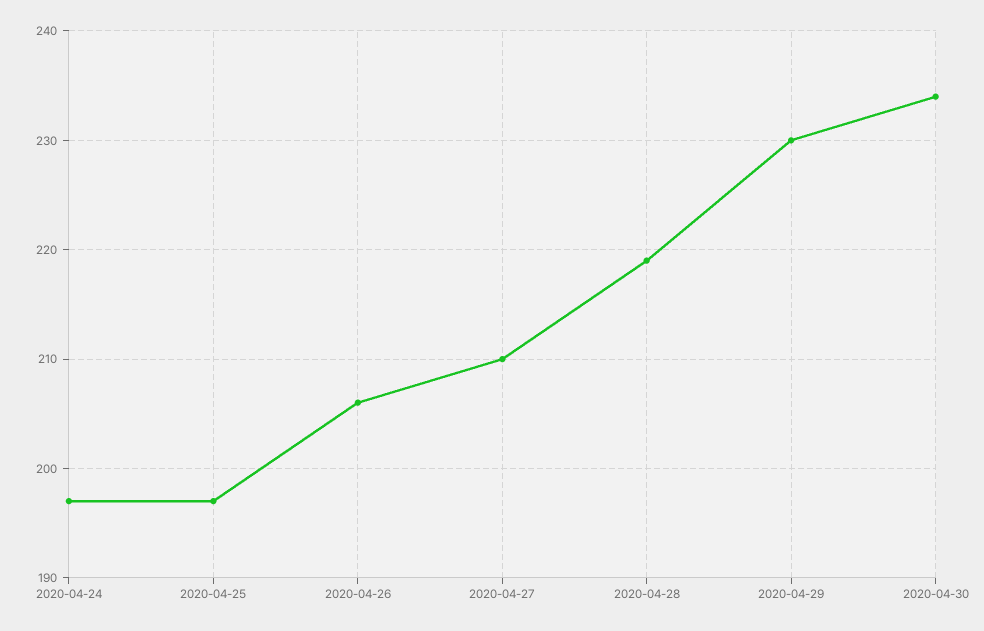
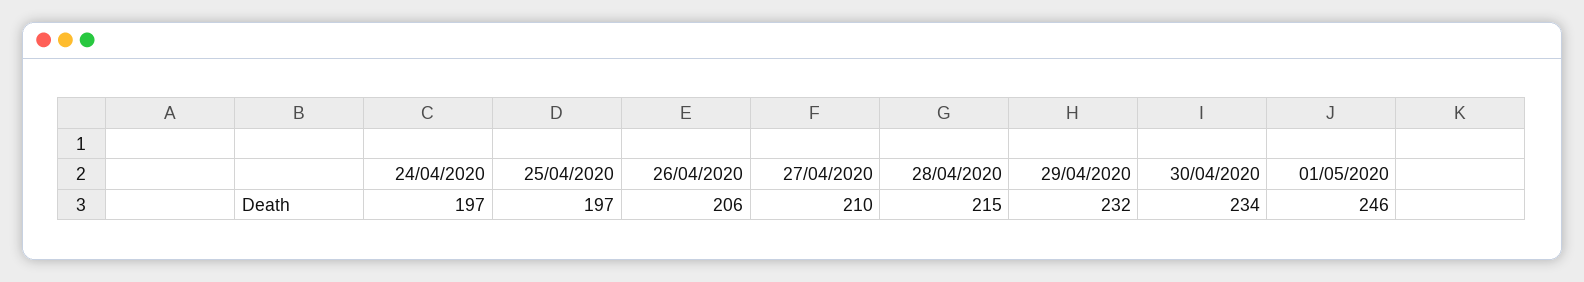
2020-04-28: 219 -> 215
2020-04-29: 230 -> 232
01/05/2020: none -> 246

